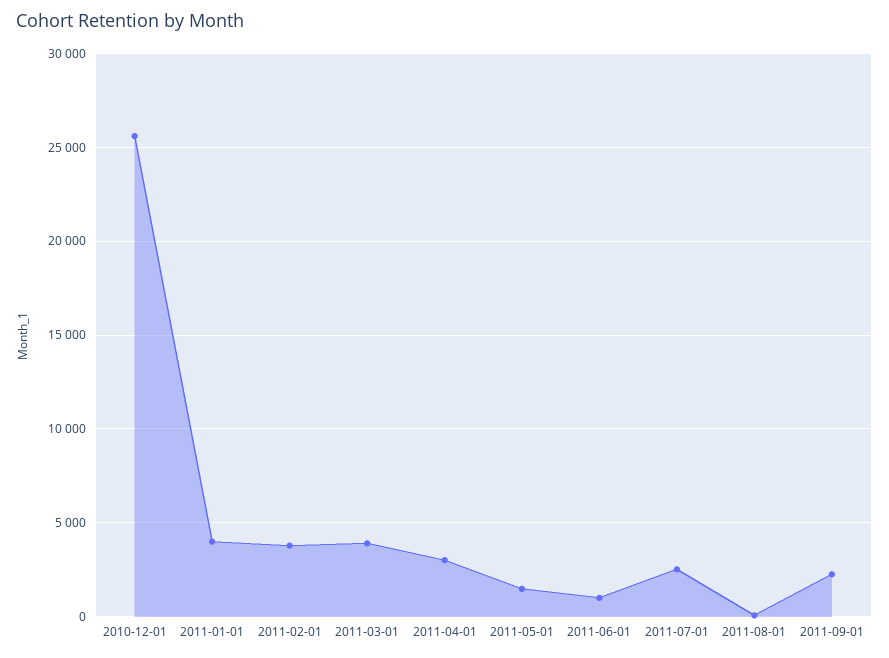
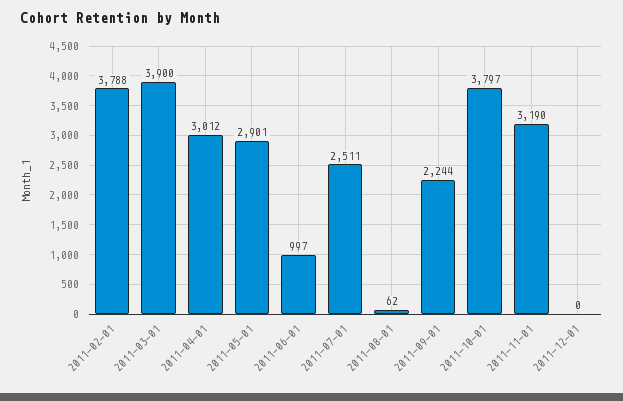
2010-12-01: 25500 -> none
2011-01-01: 4000 -> none
2011-05-01: 1500 -> 2901
2011-10-01: none -> 3797
2011-11-01: none -> 3190
2011-12-01: none -> 0

